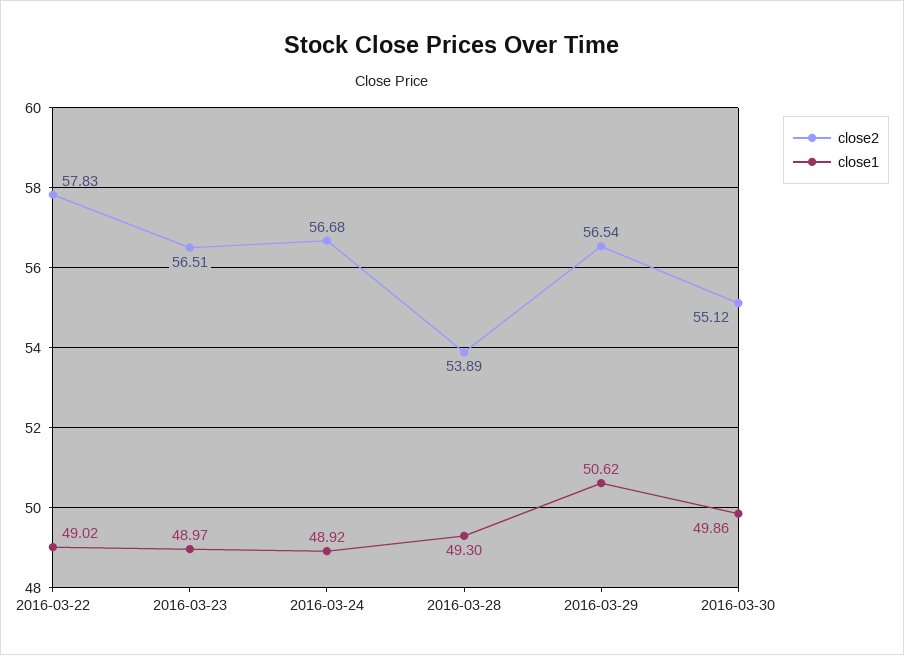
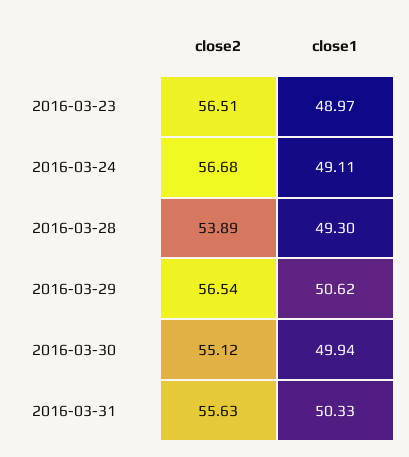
close2, 2016-03-22: 57.83 -> none
close1, 2016-03-22: 49.02 -> none
close1, 2016-03-24: 48.92 -> 49.11
close1, 2016-03-30: 49.86 -> 49.94
close2, 2016-03-31: none -> 55.63
close1, 2016-03-31: none -> 50.33

